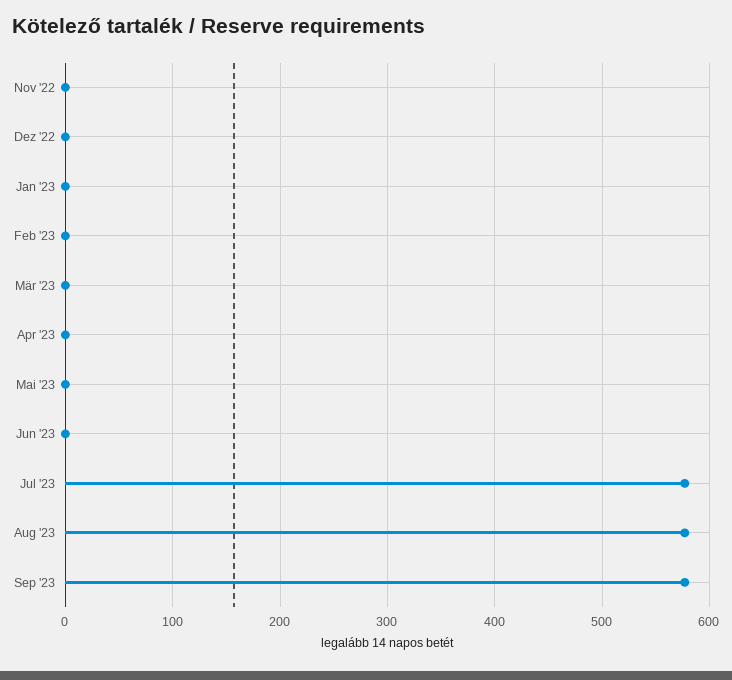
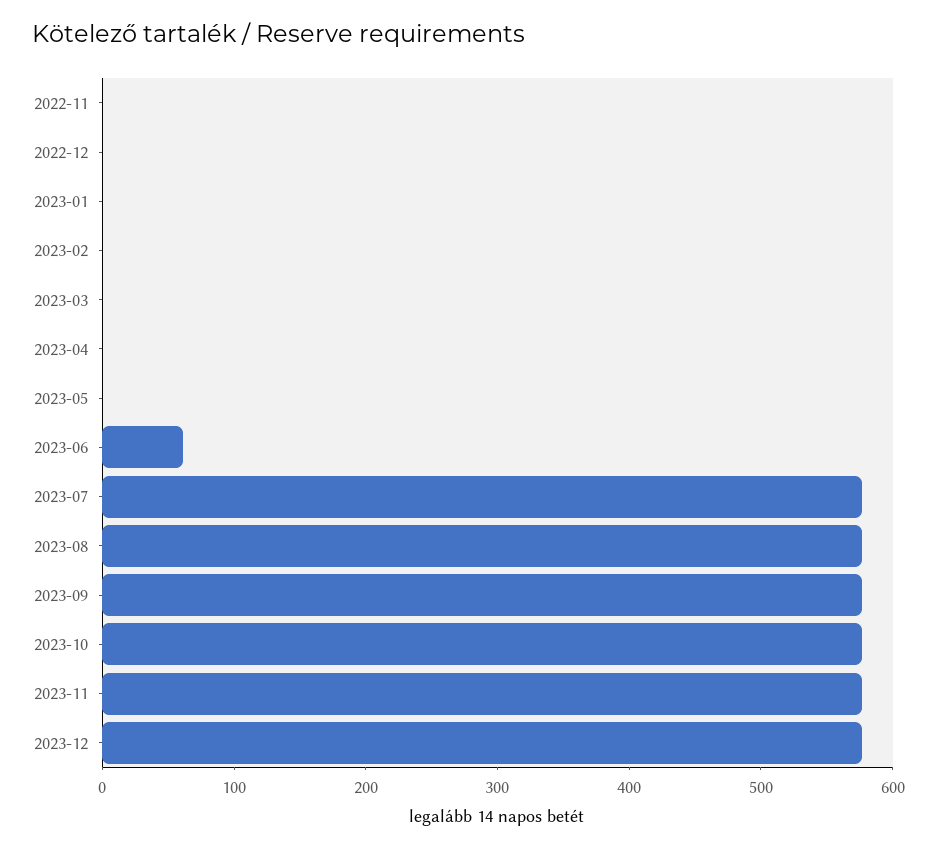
Jun '23: 0 -> 60
2023-10: none -> 580
2023-11: none -> 580
2023-12: none -> 580

